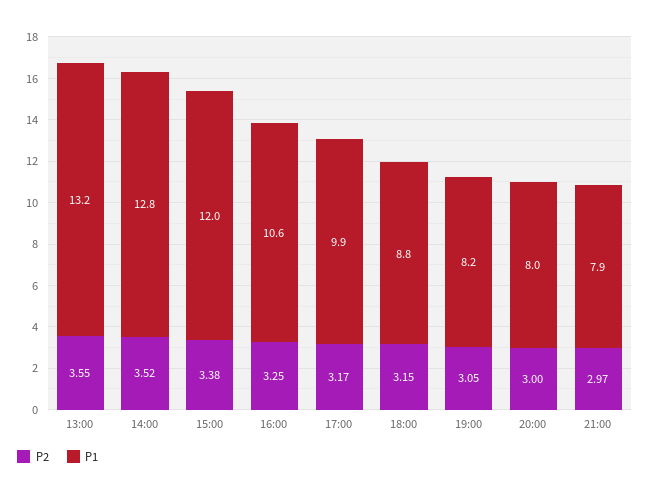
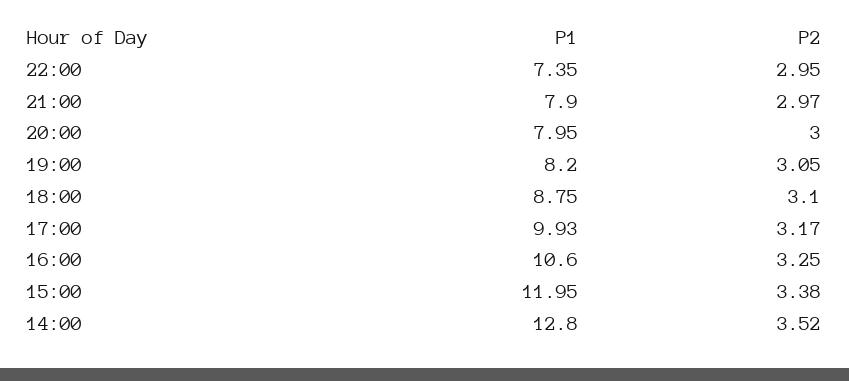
P2, 13:00: 3.55 -> none
P1, 13:00: 13.2 -> none
P2, 18:00: 3.15 -> 3.1
P1, 22:00: none -> 7.35
P2, 22:00: none -> 2.95

